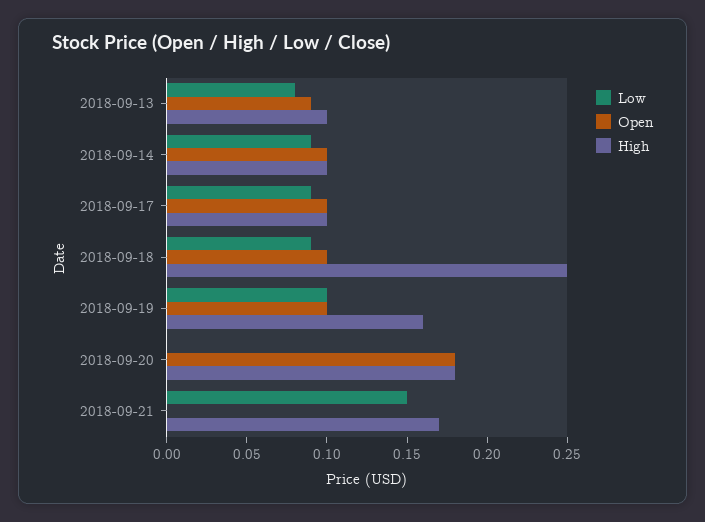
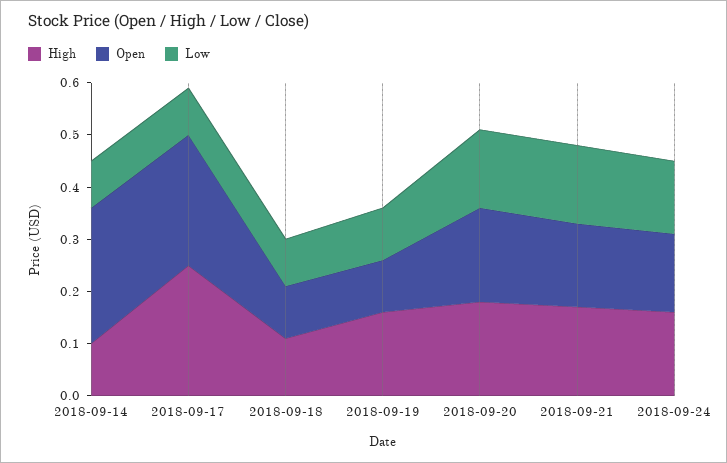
Low, 2018-09-13: 0.08 -> none
Open, 2018-09-13: 0.09 -> none
High, 2018-09-13: 0.1 -> none
Open, 2018-09-14: 0.1 -> 0.25
Open, 2018-09-17: 0.1 -> 0.25
High, 2018-09-17: 0.1 -> 0.25
High, 2018-09-18: 0.25 -> 0.1
Low, 2018-09-20: 0 -> 0.15
Open, 2018-09-21: 0 -> 0.15
High, 2018-09-24: none -> 0.15
Open, 2018-09-24: none -> 0.15
Low, 2018-09-24: none -> 0.15

